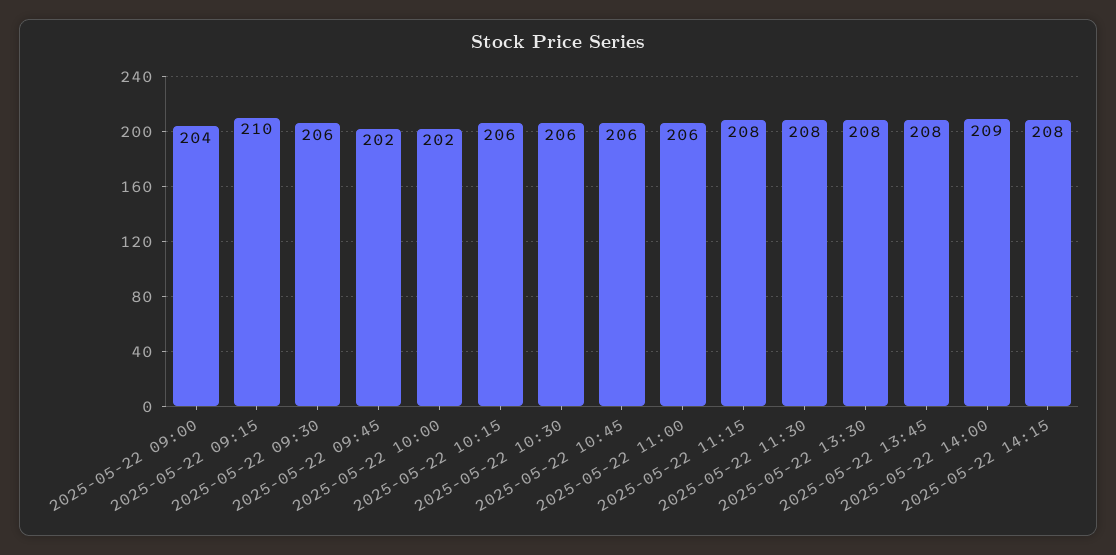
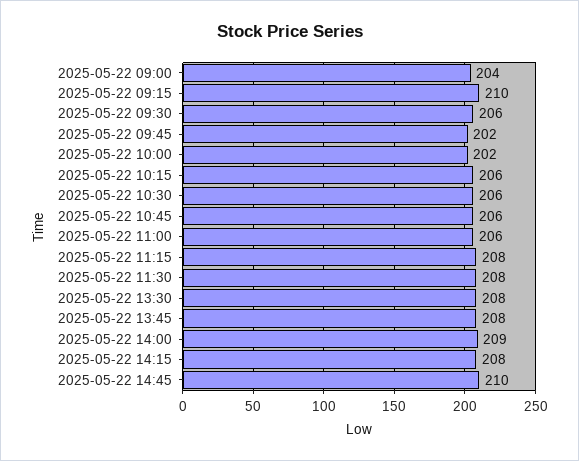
2025-05-22 14:45: none -> 210

